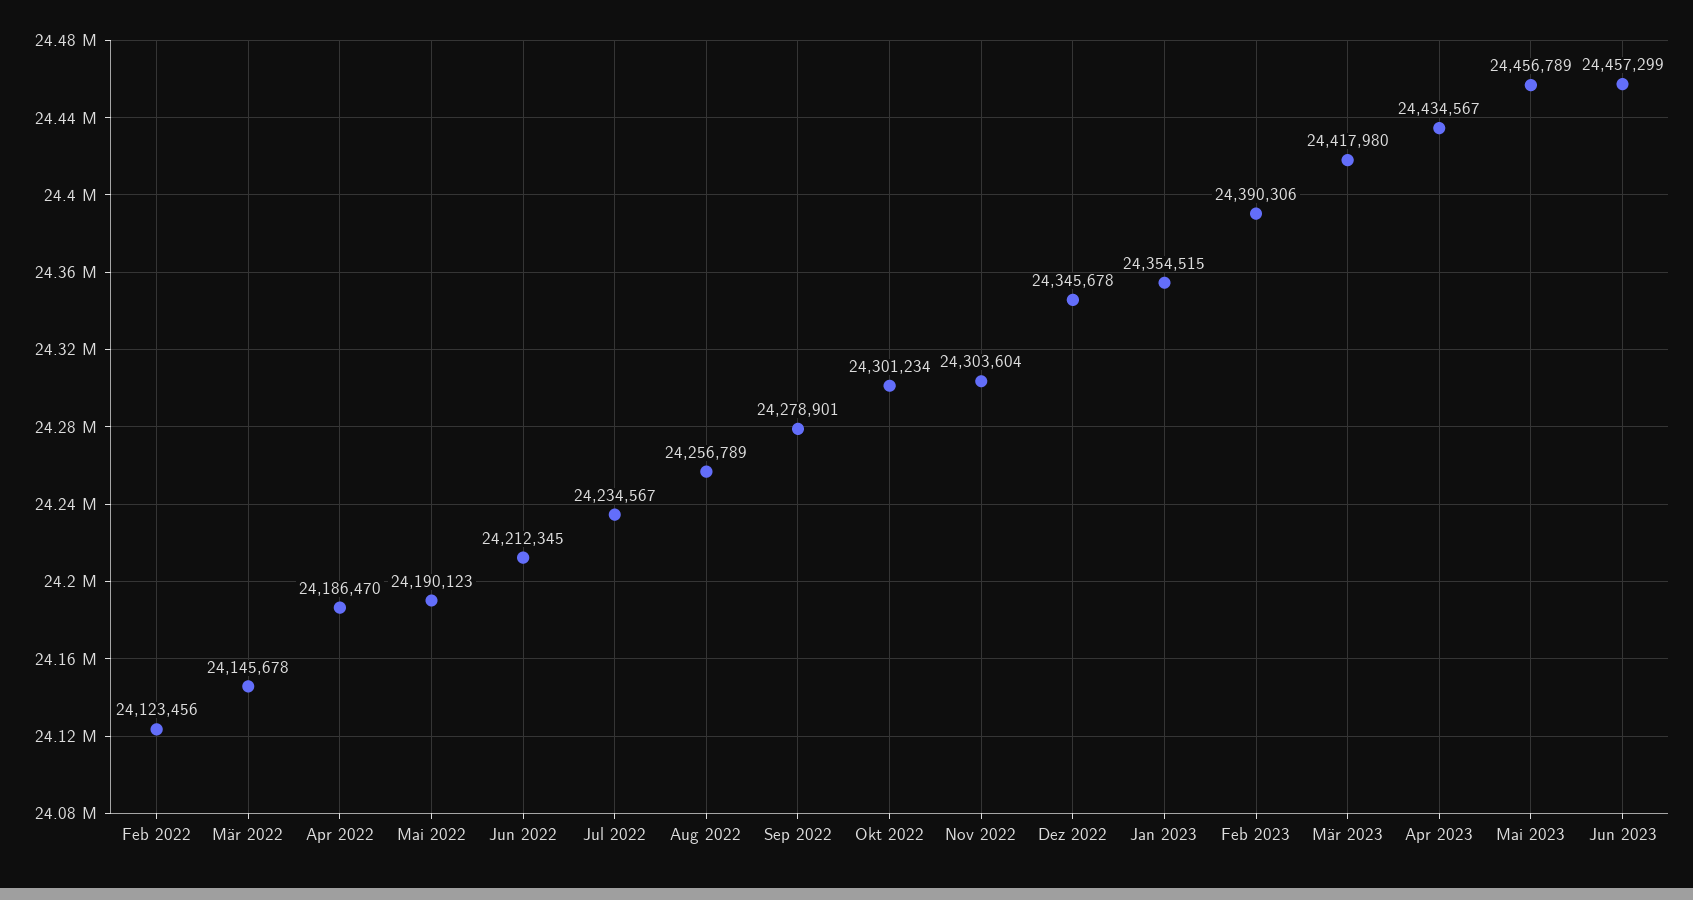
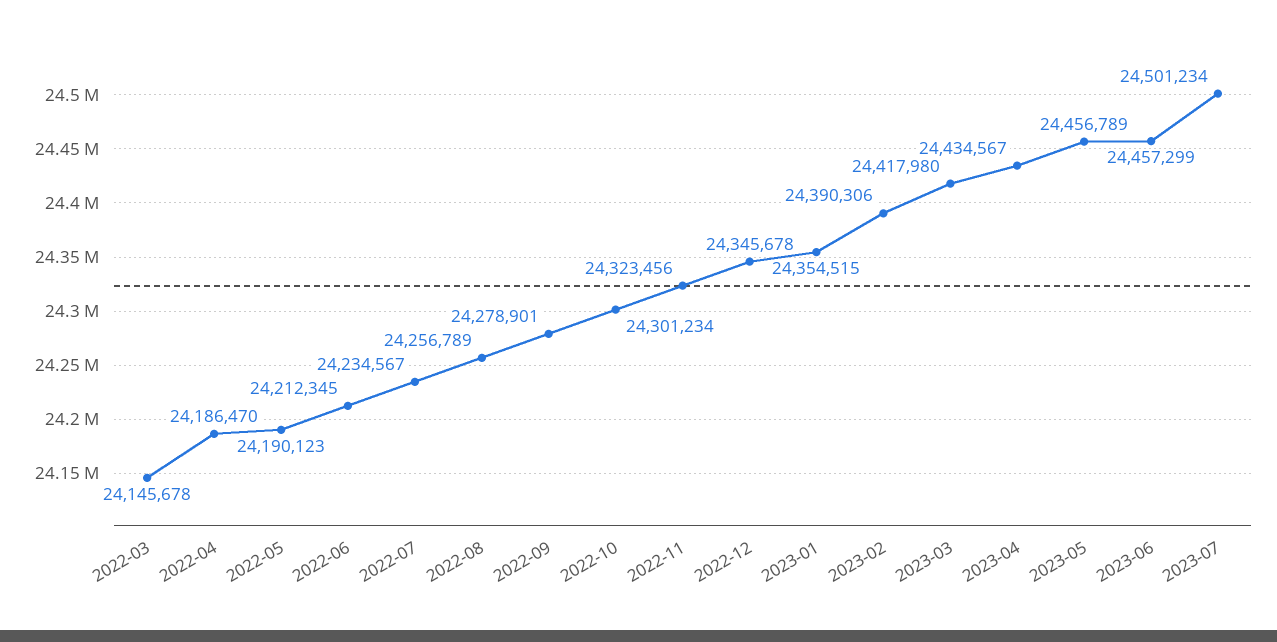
Feb 2022: 24123456 -> none
Nov 2022: 24303604 -> 24323456
2023-07: none -> 24501234

